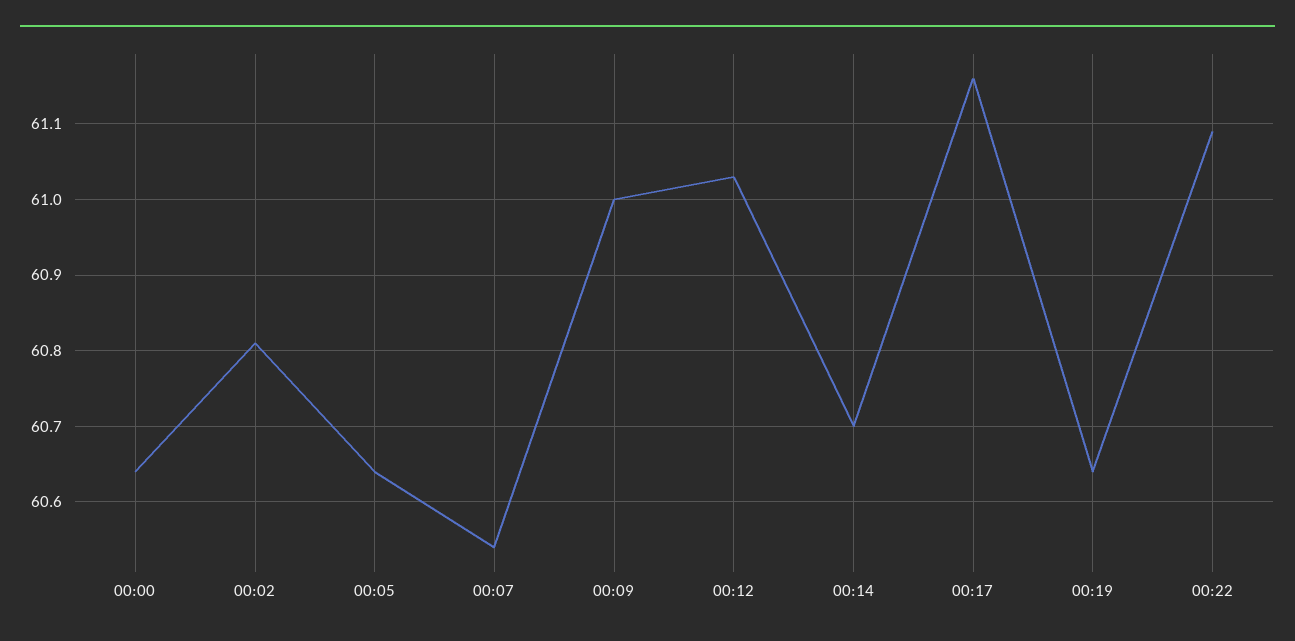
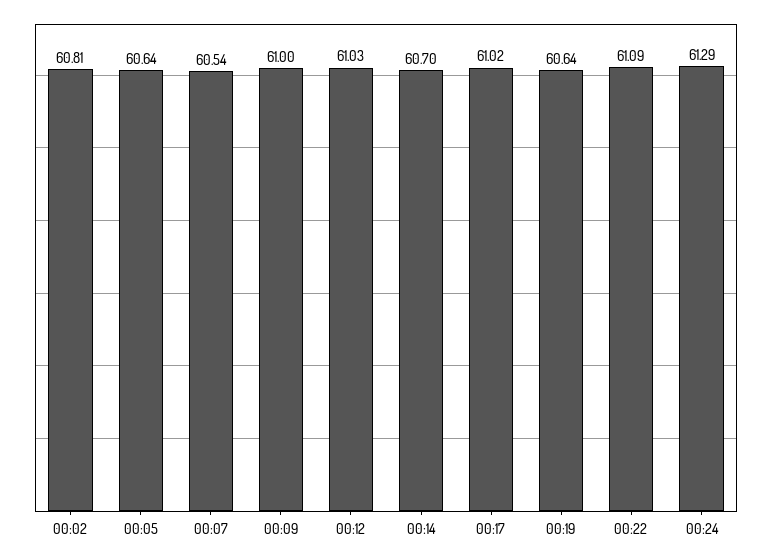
00:00: 60.64 -> none
00:17: 61.16 -> 61.02
00:24: none -> 61.29

